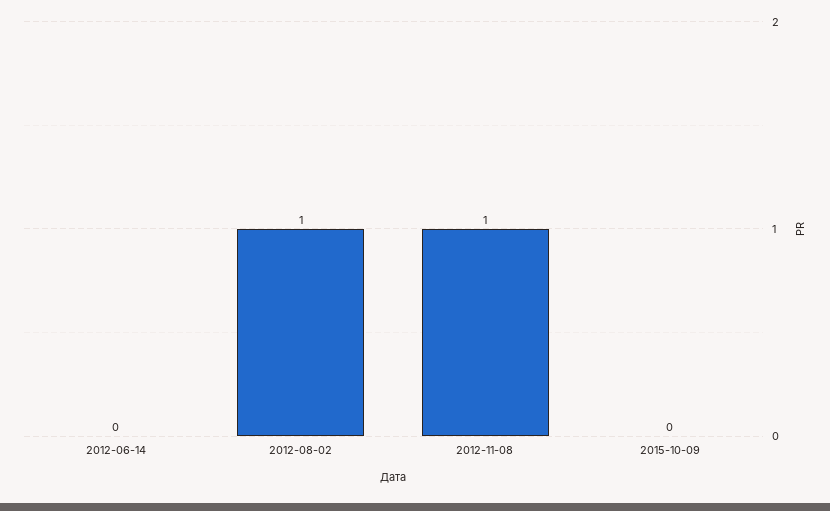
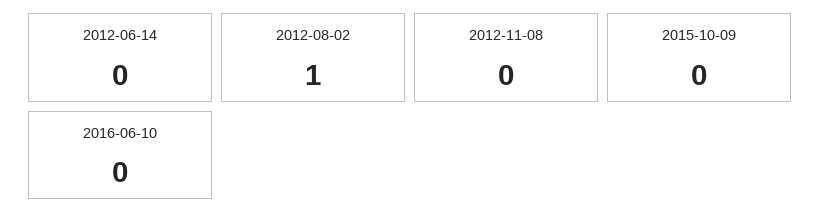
2012-11-08: 1 -> 0
2016-06-10: none -> 0

